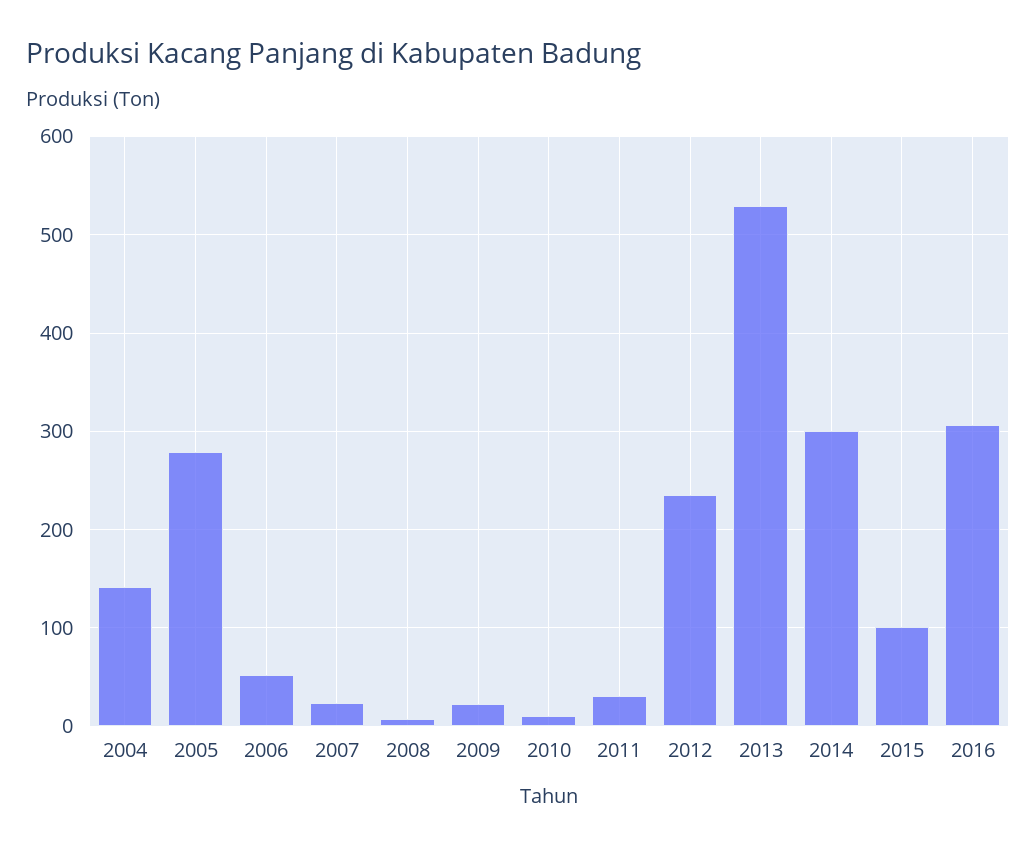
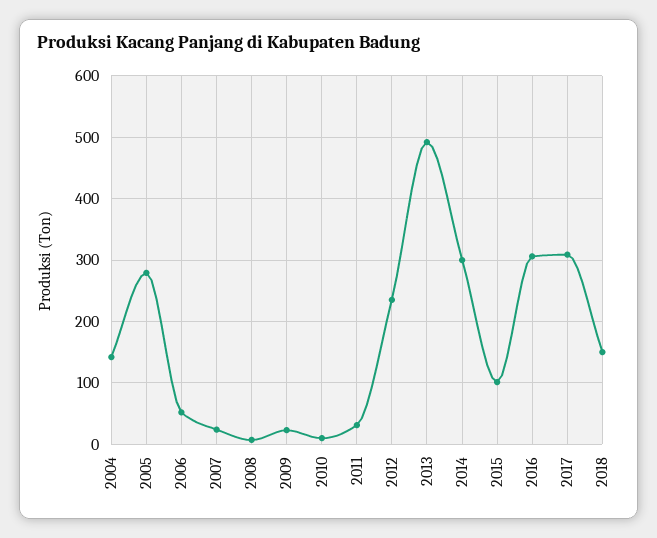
2013: 530 -> 490
2017: none -> 310
2018: none -> 150

